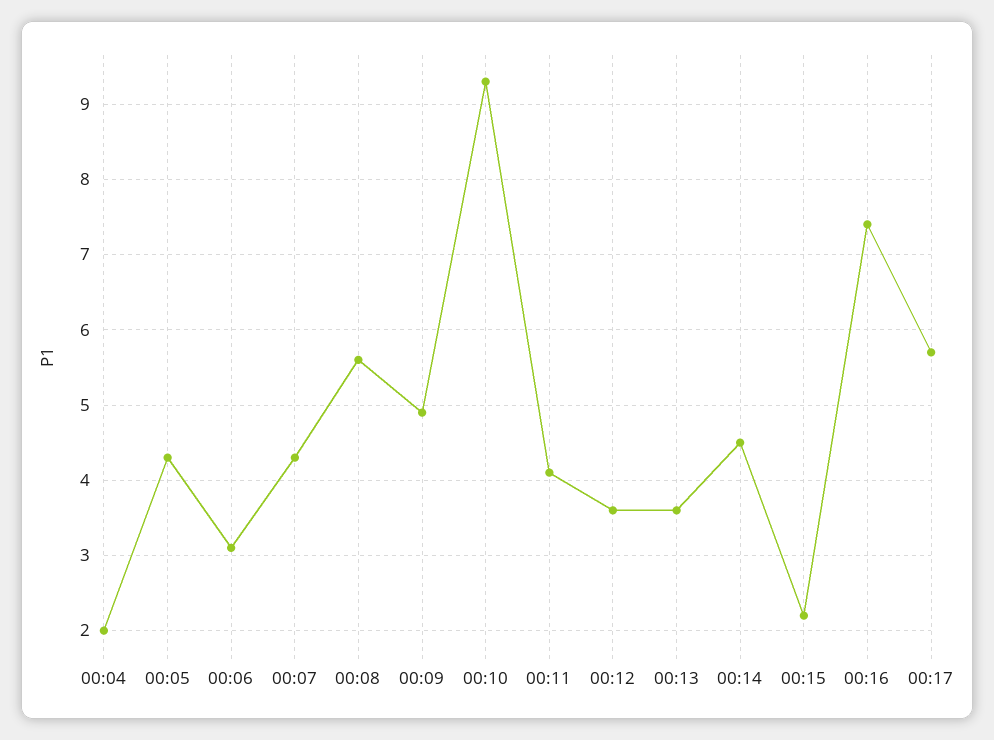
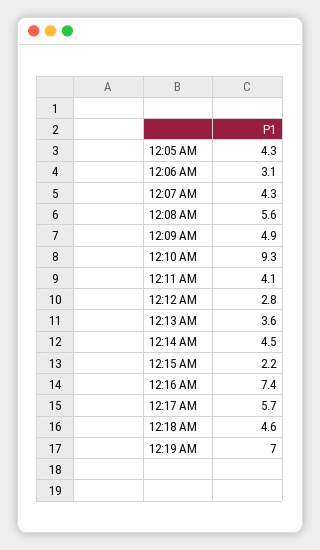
00:04: 2 -> none
00:12: 3.6 -> 2.8
12:18 AM: none -> 4.6
12:19 AM: none -> 7

